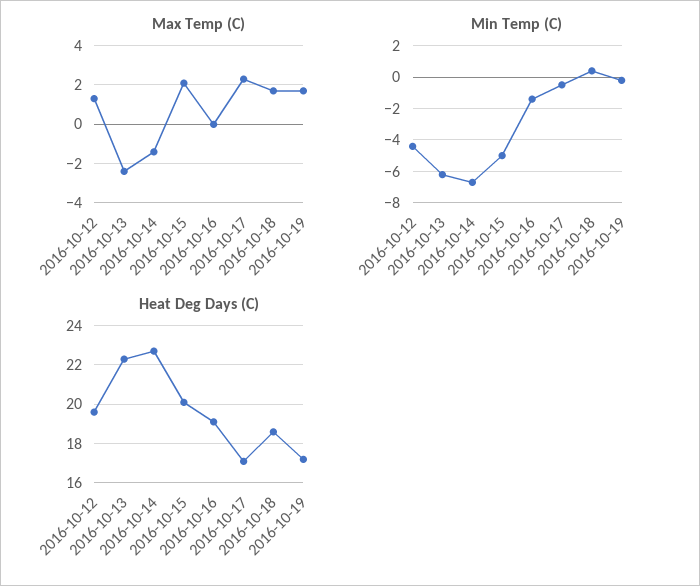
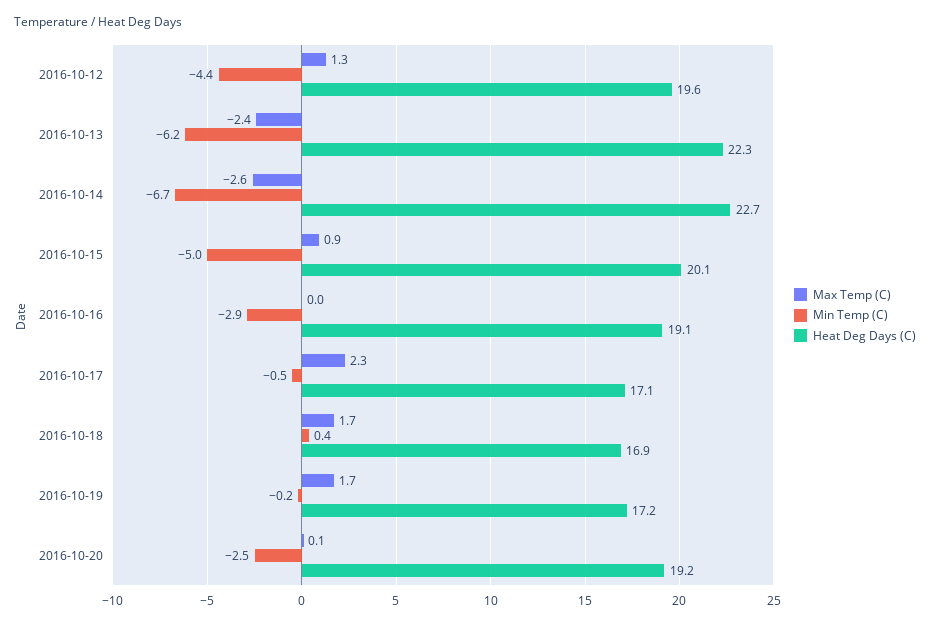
Max Temp (C), 2016-10-14: -1.5 -> -2.6
Max Temp (C), 2016-10-15: 2 -> 0.9
Min Temp (C), 2016-10-16: -1.5 -> -2.9
Heat Deg Days (C), 2016-10-18: 18.5 -> 16.9
Max Temp (C), 2016-10-20: none -> 0.1
Min Temp (C), 2016-10-20: none -> -2.5
Heat Deg Days (C), 2016-10-20: none -> 19.2

